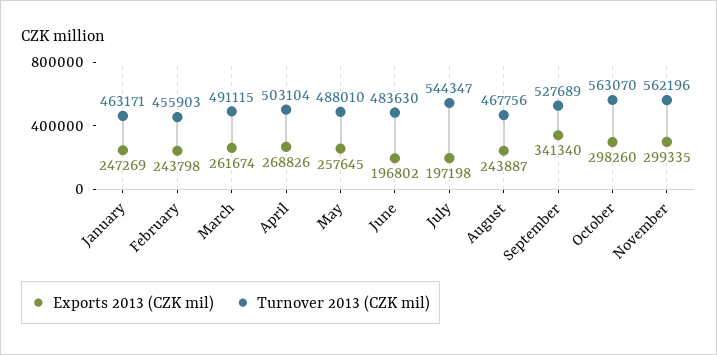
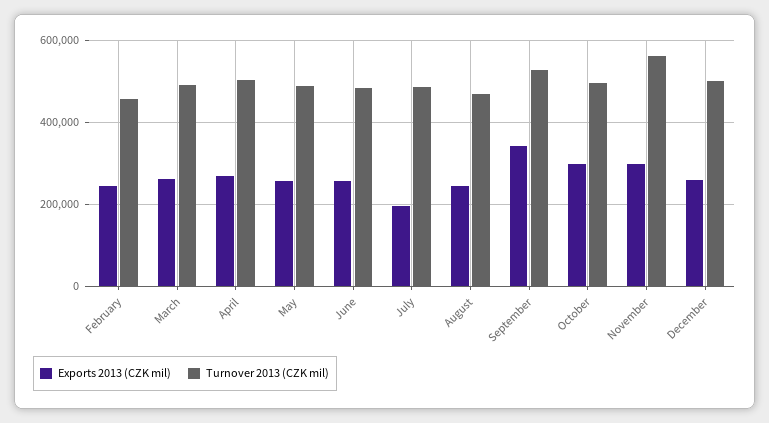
Exports 2013 (CZK mil), January: 247269 -> none
Turnover 2013 (CZK mil), January: 463171 -> none
Exports 2013 (CZK mil), June: 196802 -> 260000
Turnover 2013 (CZK mil), July: 544347 -> 480000
Turnover 2013 (CZK mil), October: 563070 -> 500000
Exports 2013 (CZK mil), December: none -> 260000
Turnover 2013 (CZK mil), December: none -> 500000

